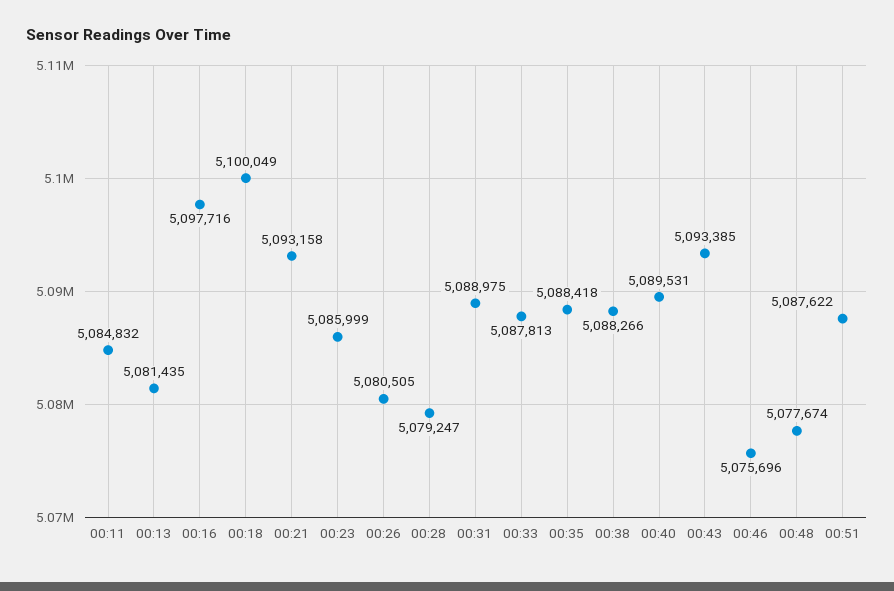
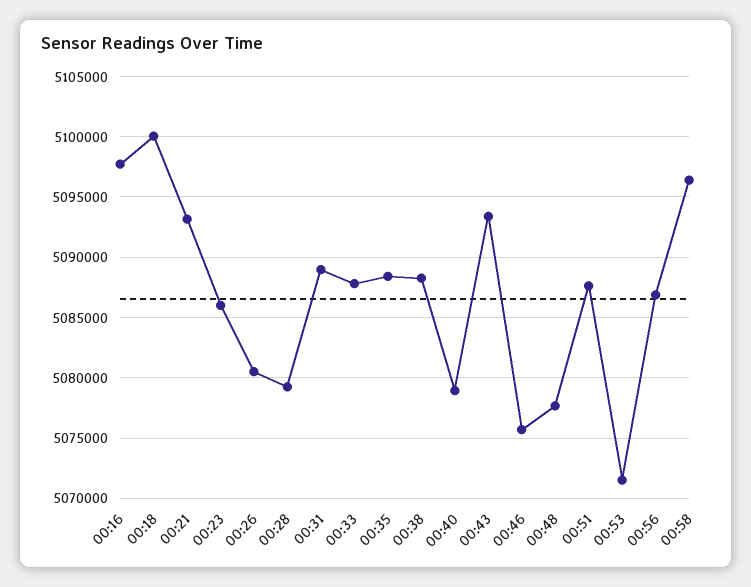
00:11: 5084832 -> none
00:13: 5081435 -> none
00:40: 5089531 -> 5079000
00:53: none -> 5071500
00:56: none -> 5087000
00:58: none -> 5096500

